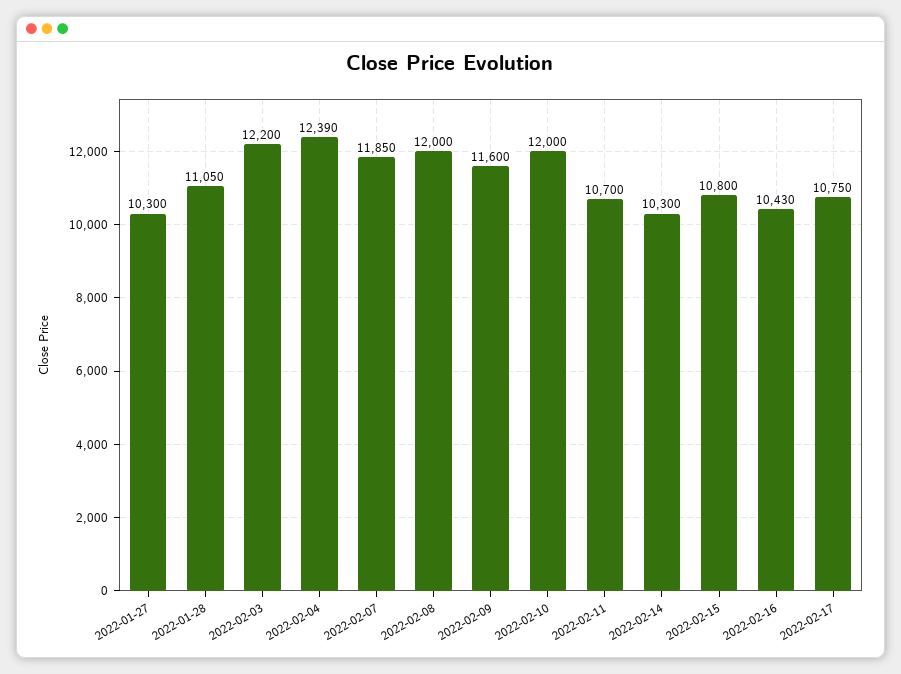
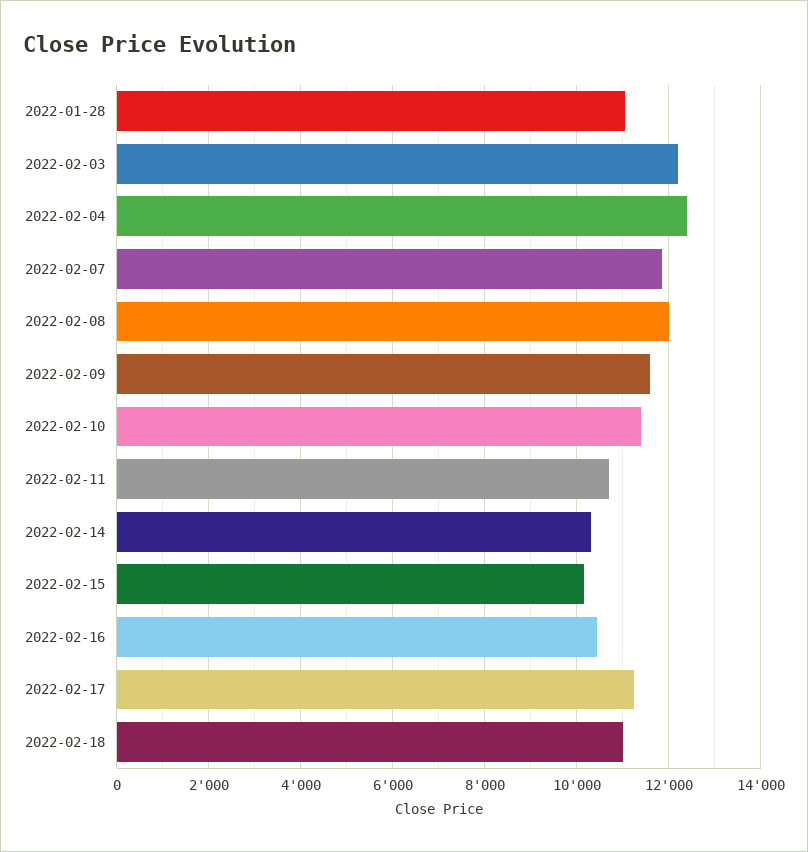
2022-01-27: 10300 -> none
2022-02-10: 12000 -> 11400
2022-02-15: 10800 -> 10200
2022-02-17: 10750 -> 11200
2022-02-18: none -> 11000

